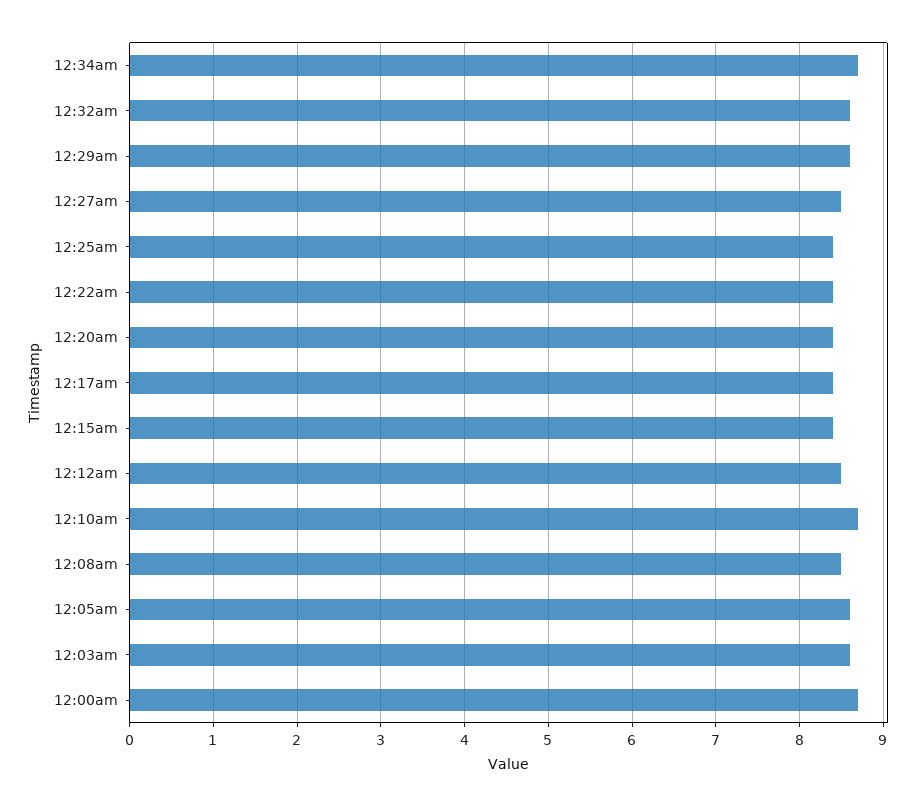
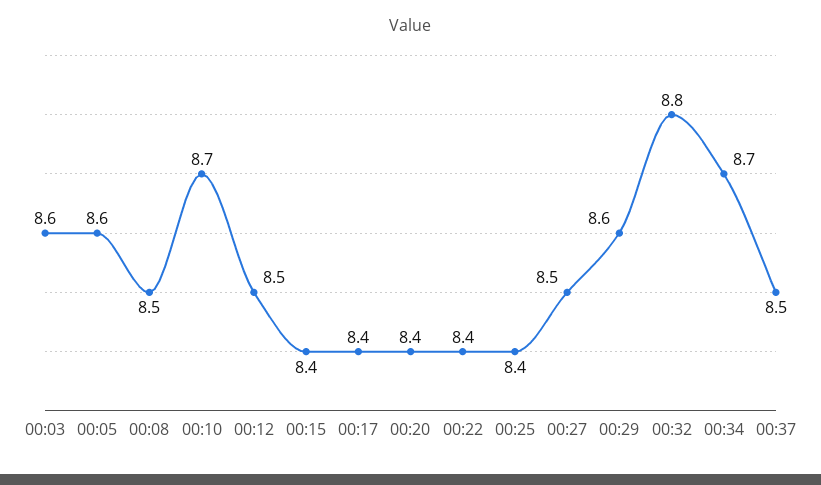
12:32am: 8.6 -> 8.8
12:00am: 8.7 -> none
00:37: none -> 8.5

